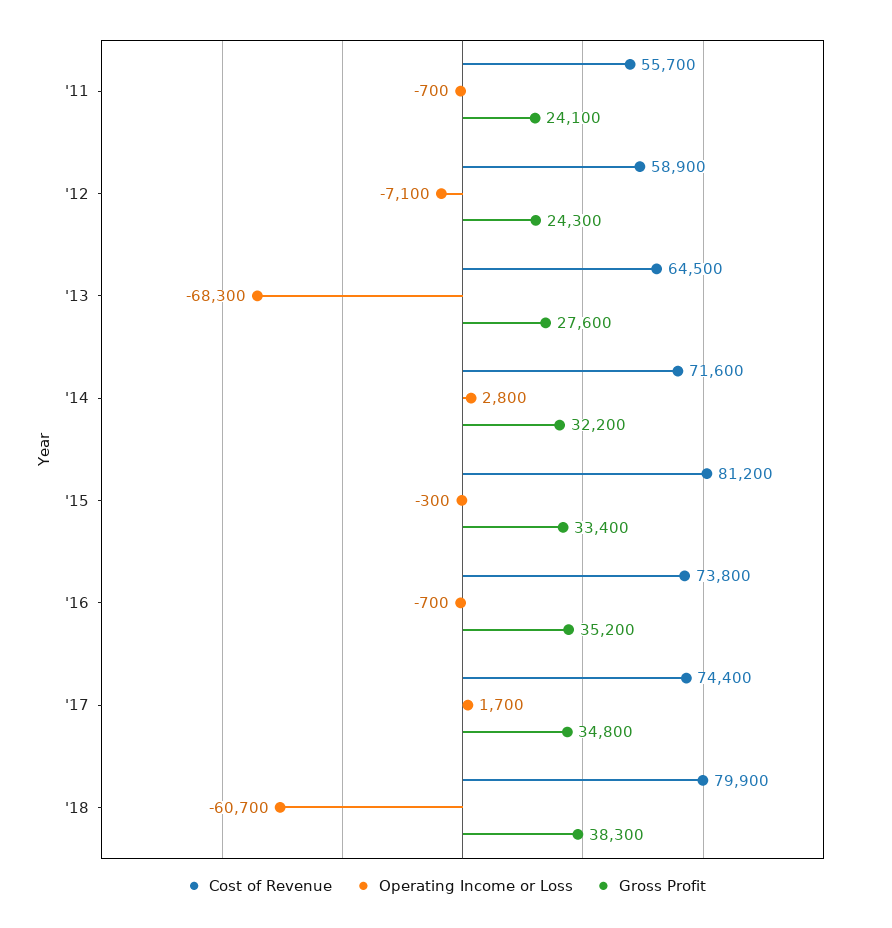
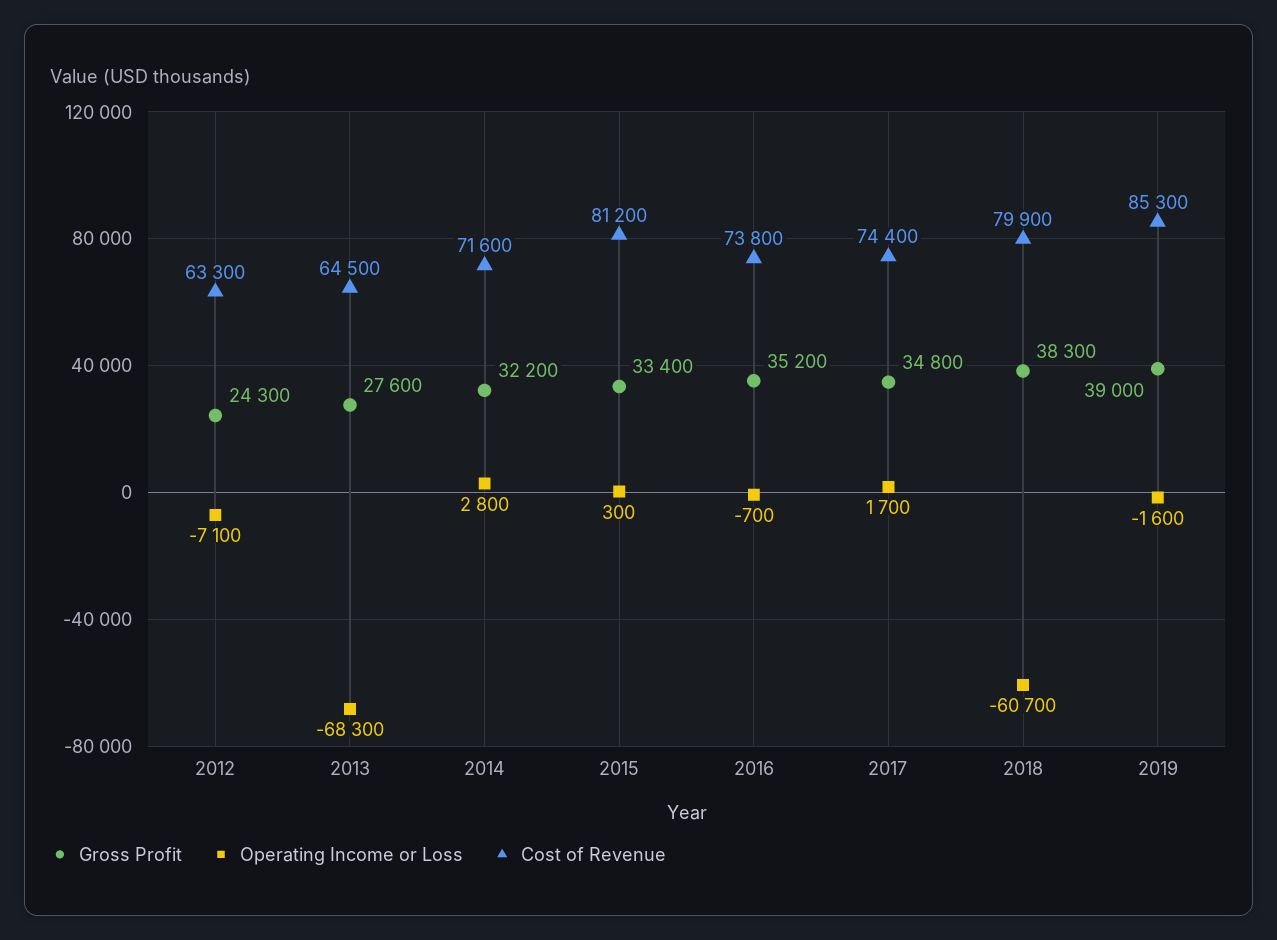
Cost of Revenue, '11: 55700 -> none
Operating Income or Loss, '11: -700 -> none
Gross Profit, '11: 24100 -> none
Cost of Revenue, '12: 58900 -> 63300
Operating Income or Loss, '15: -300 -> 300
Gross Profit, 2019: none -> 39000
Operating Income or Loss, 2019: none -> -1600
Cost of Revenue, 2019: none -> 85300

